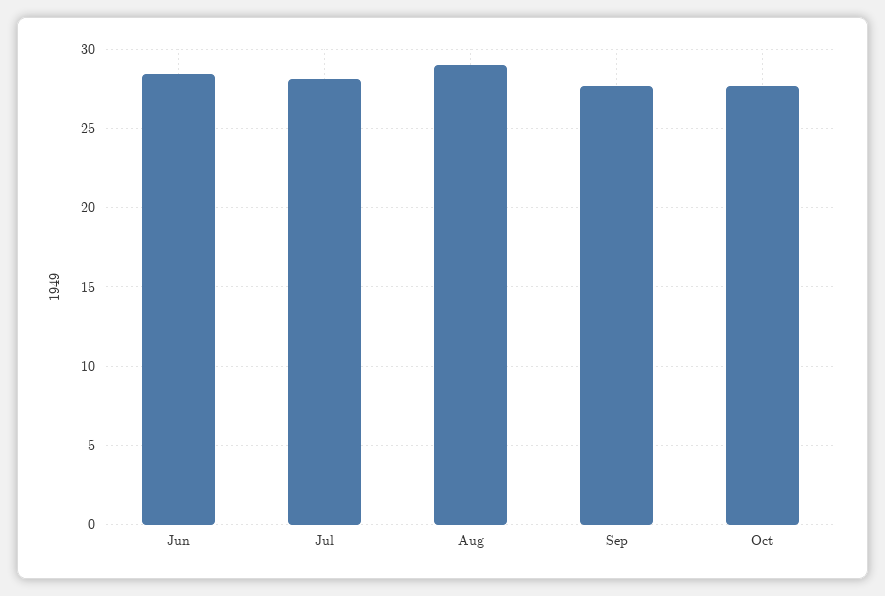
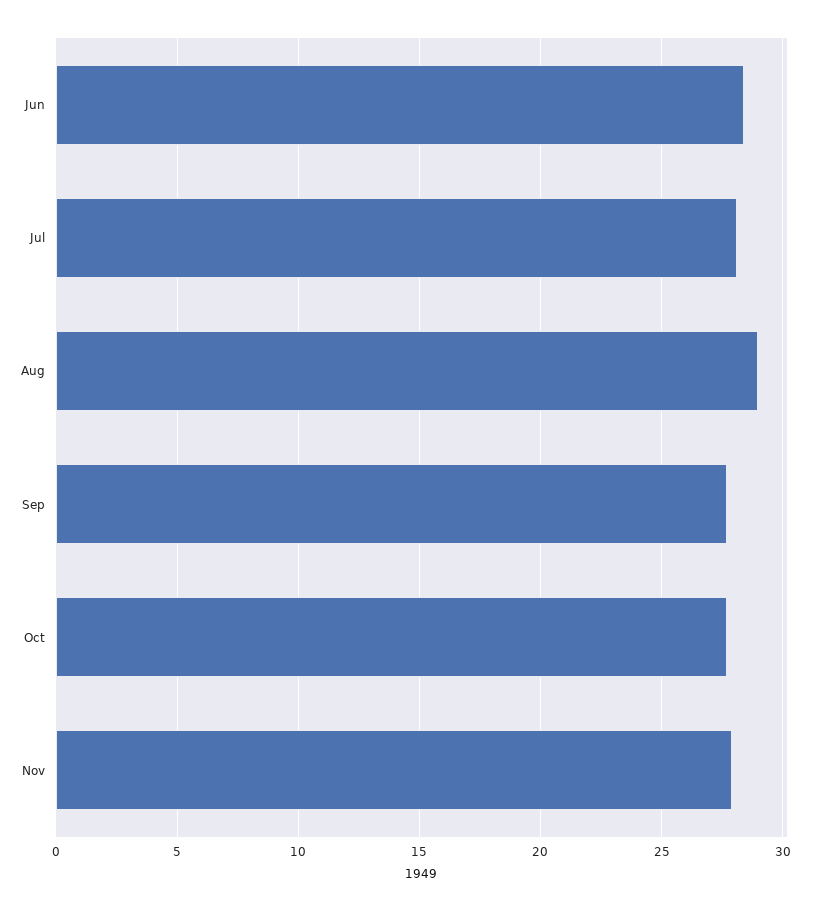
Nov: none -> 28

